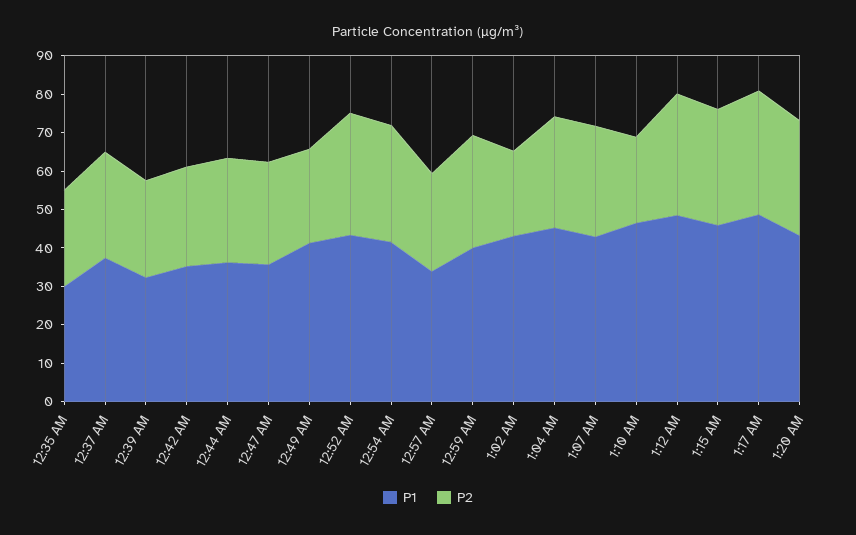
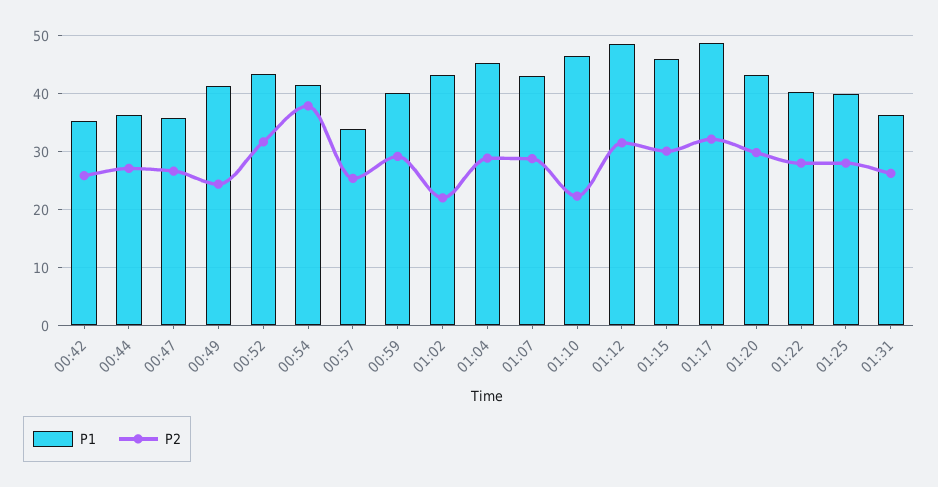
P1, 12:35 AM: 30 -> none
P2, 12:35 AM: 25 -> none
P1, 12:37 AM: 37.5 -> none
P2, 12:37 AM: 27.5 -> none
P1, 12:39 AM: 32.5 -> none
P2, 12:39 AM: 25 -> none
P2, 12:54 AM: 30 -> 38
P1, 01:22: none -> 40
P2, 01:22: none -> 28
P1, 01:25: none -> 40
P2, 01:25: none -> 28
P1, 01:31: none -> 36
P2, 01:31: none -> 26

